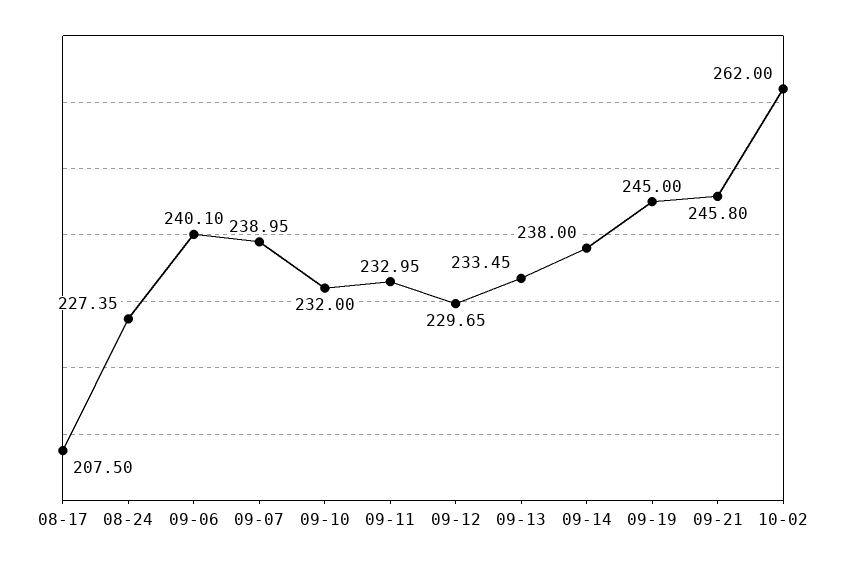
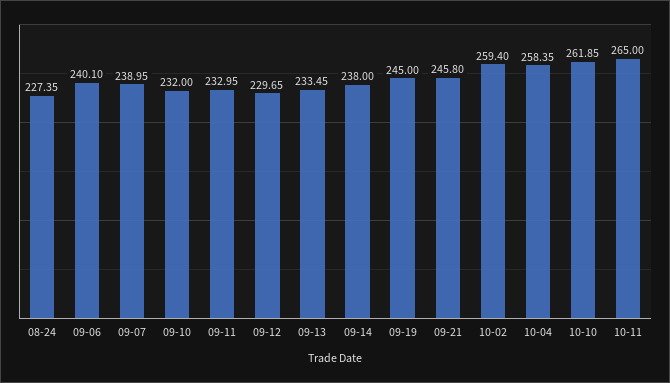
08-17: 207.5 -> none
10-02: 262 -> 259.4
10-04: none -> 258.35
10-10: none -> 261.85
10-11: none -> 265

